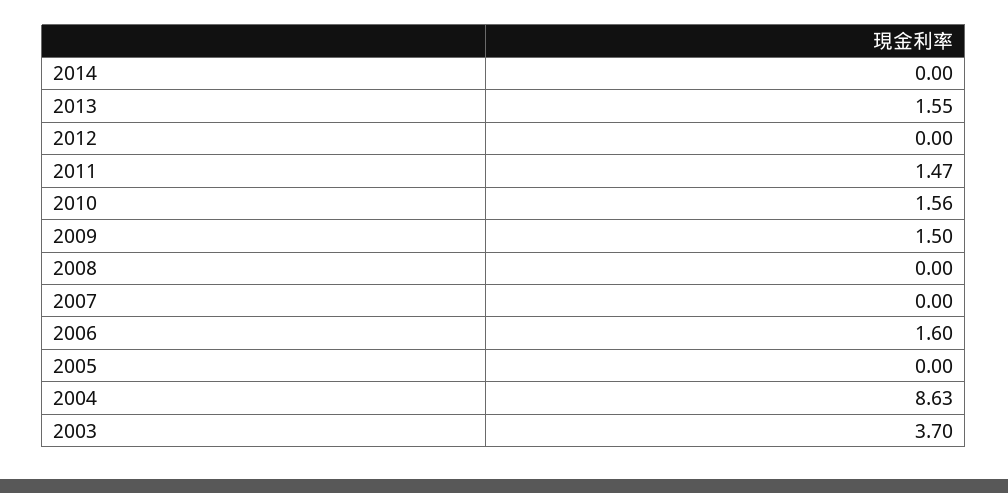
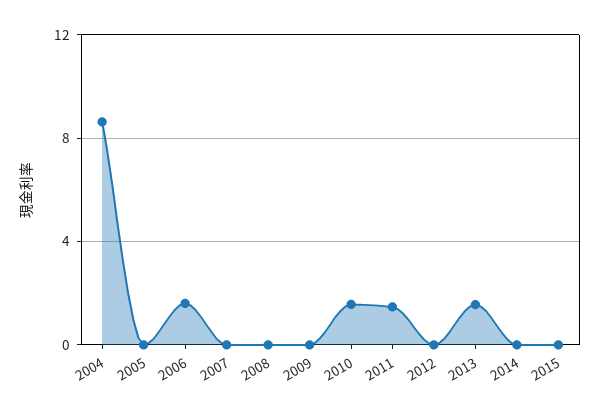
2009: 1.5 -> 0
2003: 3.7 -> none
2015: none -> 0

